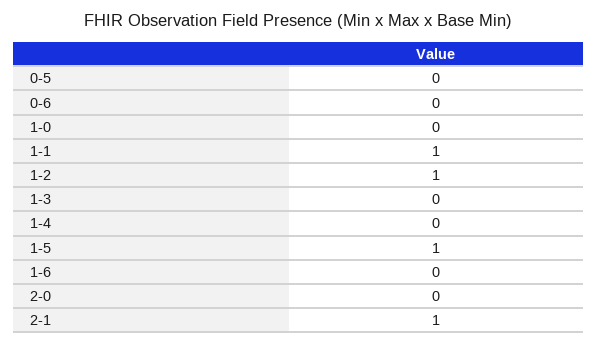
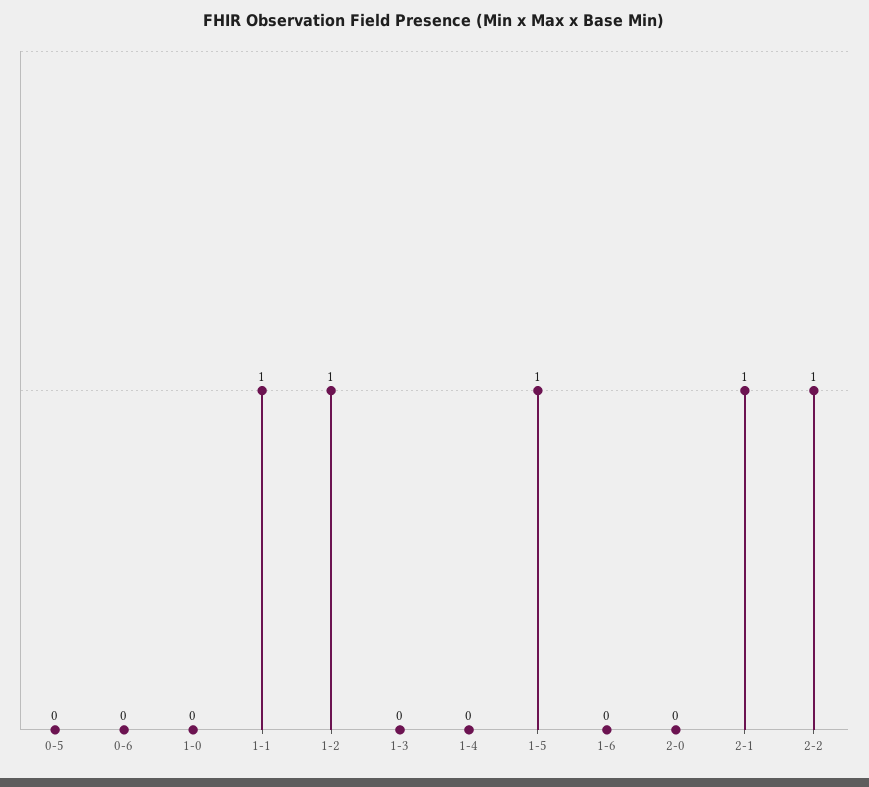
2-2: none -> 1

